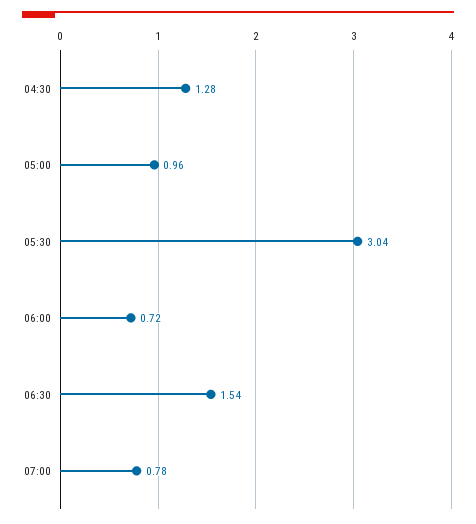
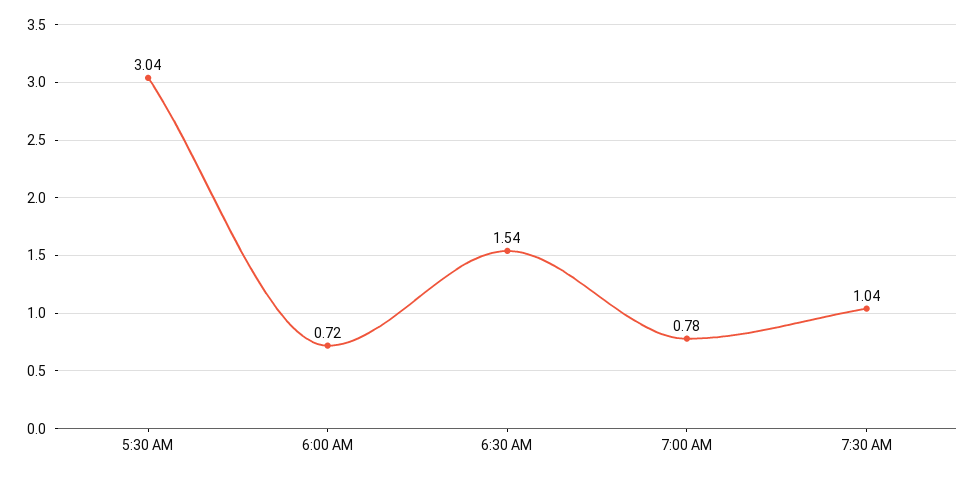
04:30: 1.28 -> none
05:00: 0.96 -> none
7:30 AM: none -> 1.04

